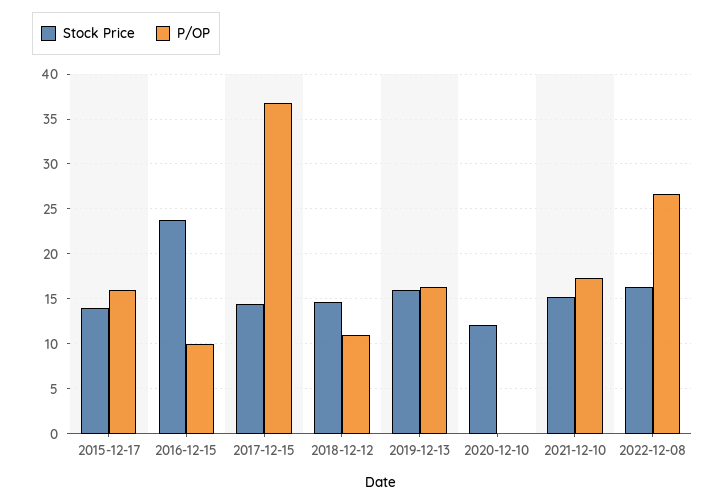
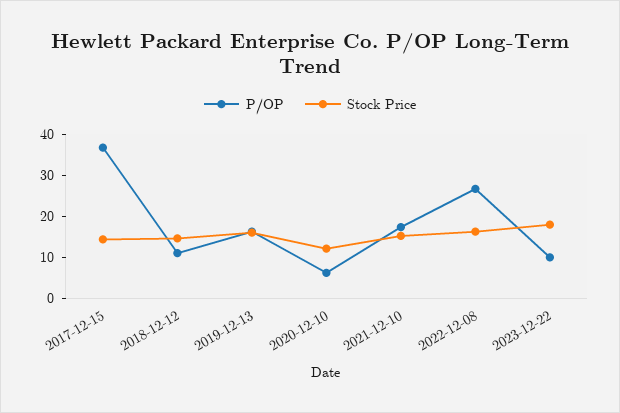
Stock Price, 2015-12-17: 14 -> none
P/OP, 2015-12-17: 16 -> none
Stock Price, 2016-12-15: 24 -> none
P/OP, 2016-12-15: 10 -> none
P/OP, 2020-12-10: 0 -> 6
P/OP, 2023-12-22: none -> 10
Stock Price, 2023-12-22: none -> 18

